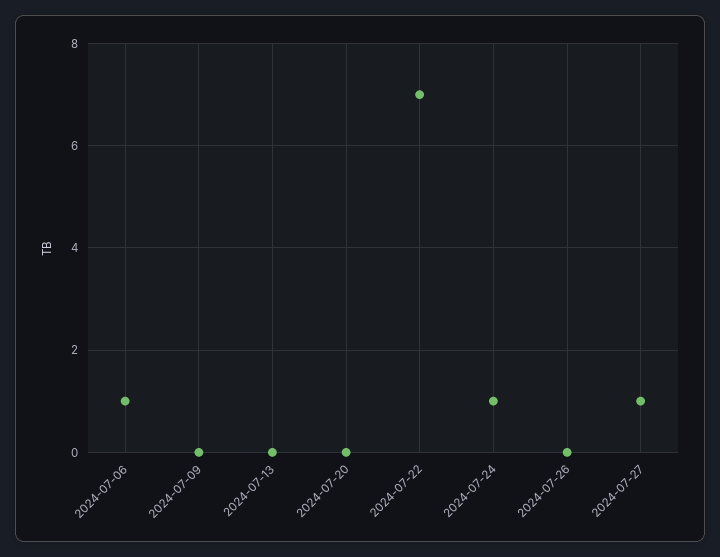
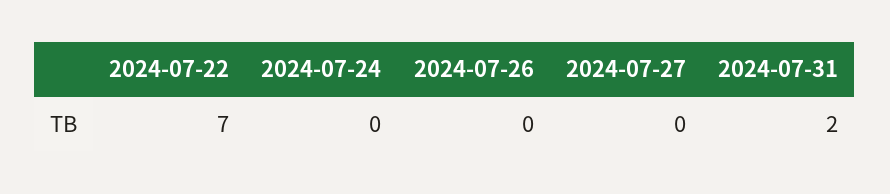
2024-07-06: 1 -> none
2024-07-09: 0 -> none
2024-07-13: 0 -> none
2024-07-20: 0 -> none
2024-07-24: 1 -> 0
2024-07-27: 1 -> 0
2024-07-31: none -> 2

